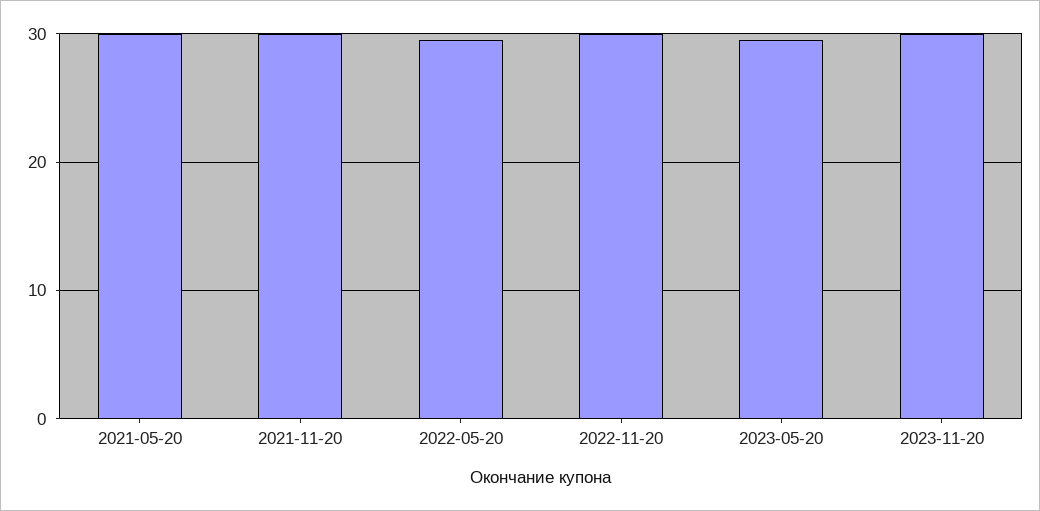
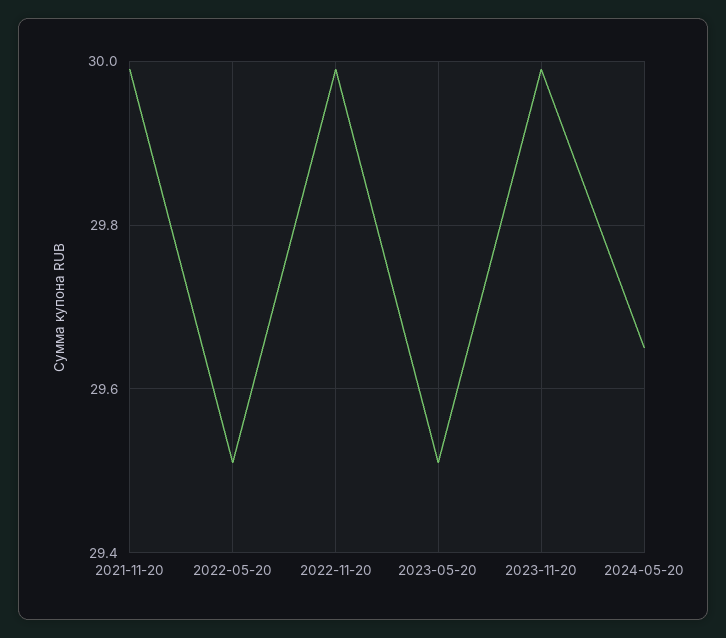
2021-05-20: 30 -> none
2024-05-20: none -> 29.65

